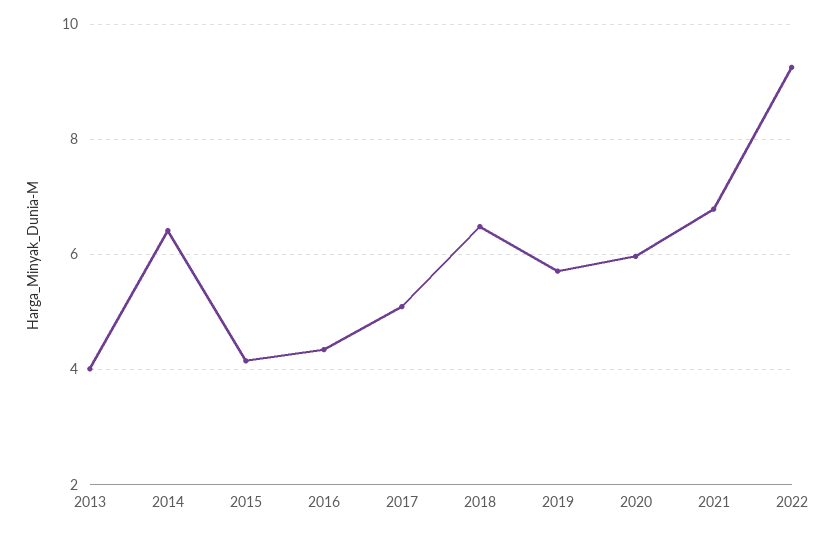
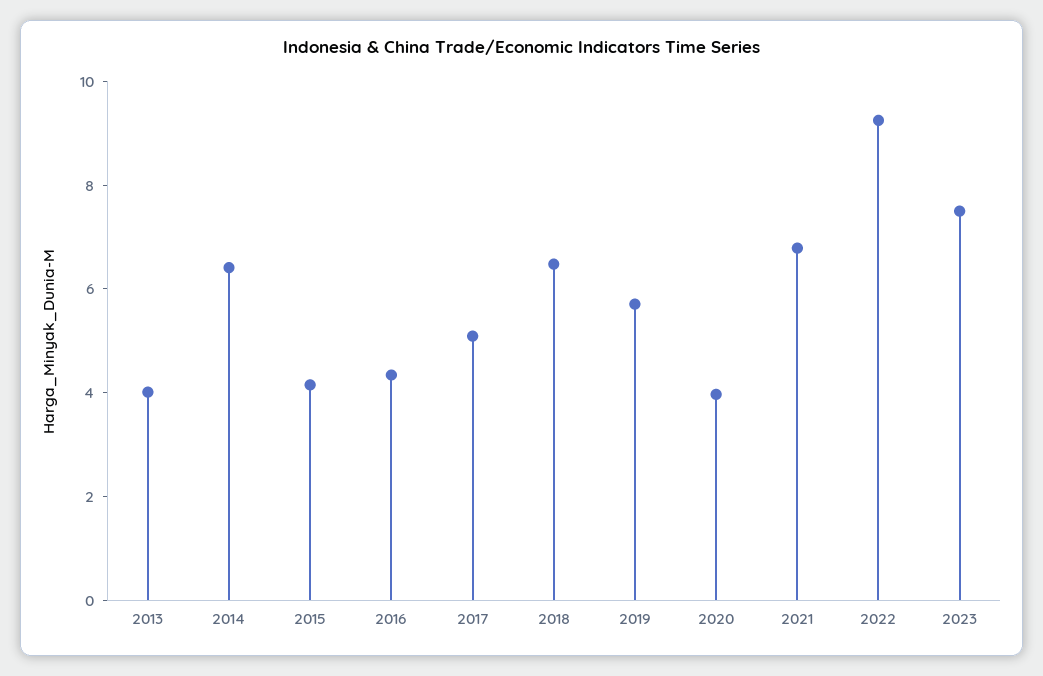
2020: 6 -> 4
2023: none -> 7.5

